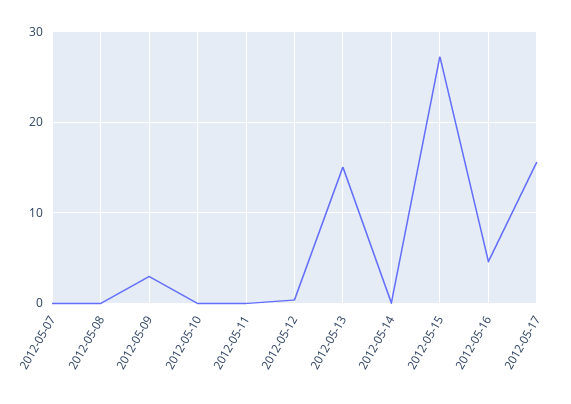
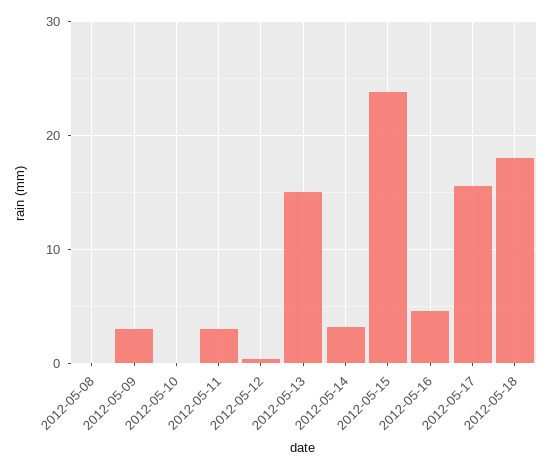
2012-05-07: 0 -> none
2012-05-11: 0 -> 3
2012-05-14: 0 -> 3
2012-05-15: 27 -> 24
2012-05-18: none -> 18

